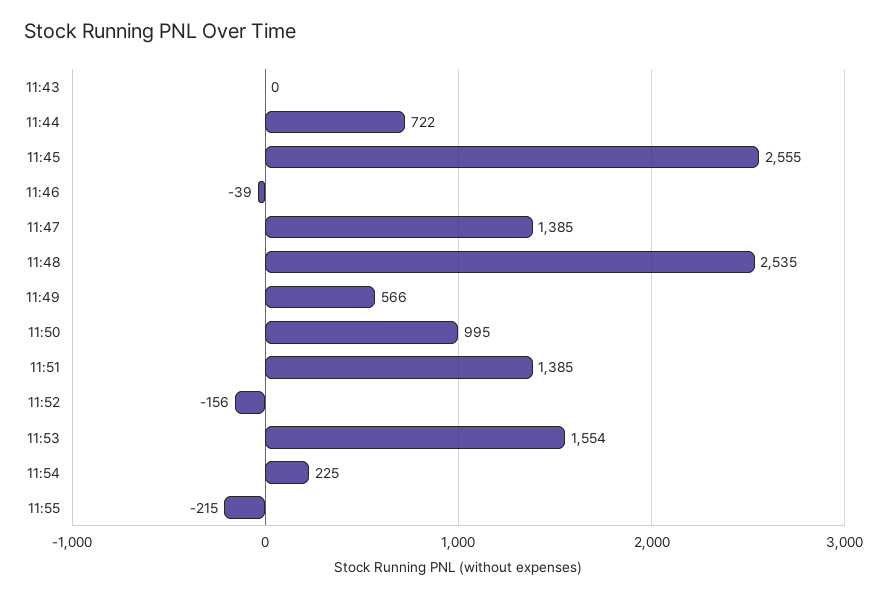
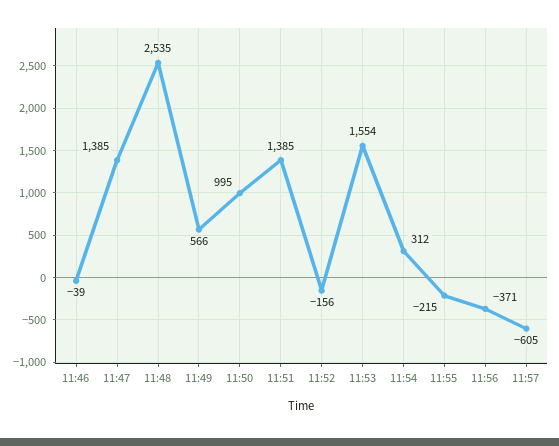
11:43: 0 -> none
11:44: 722 -> none
11:45: 2555 -> none
11:54: 225 -> 312
11:56: none -> -371
11:57: none -> -605

